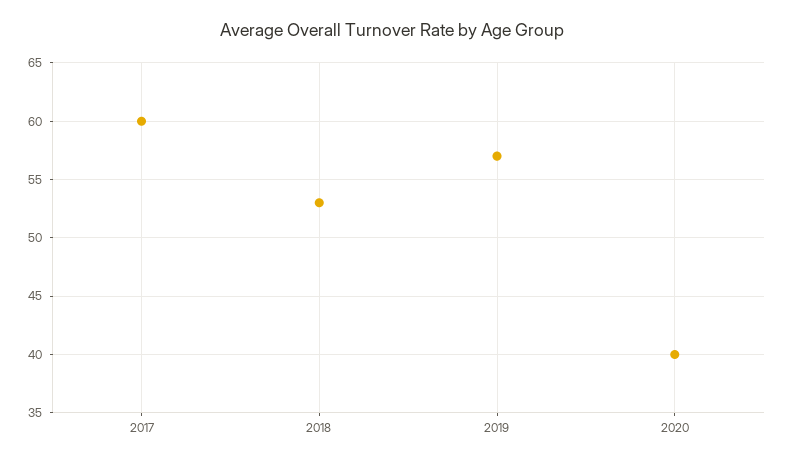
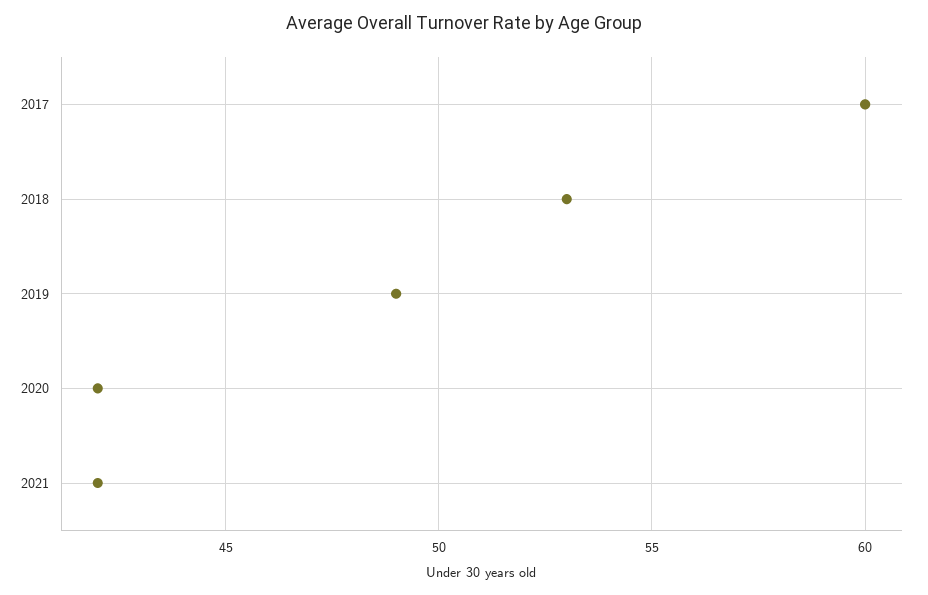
2019: 57 -> 49
2020: 40 -> 42
2021: none -> 42

